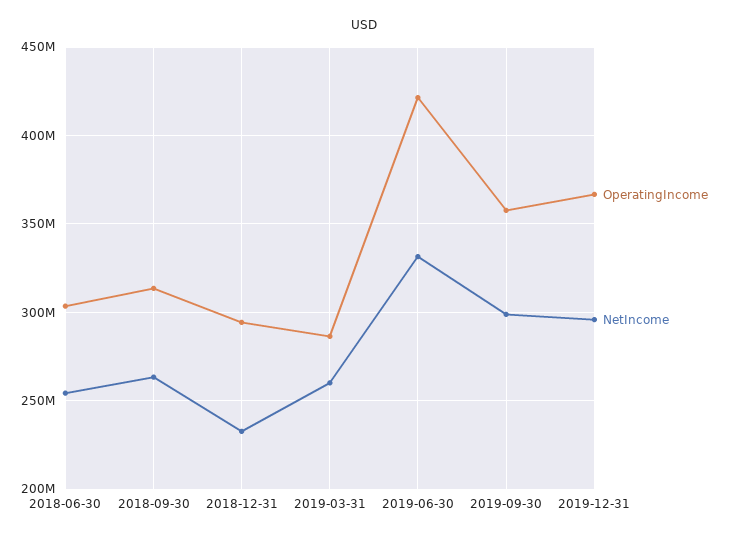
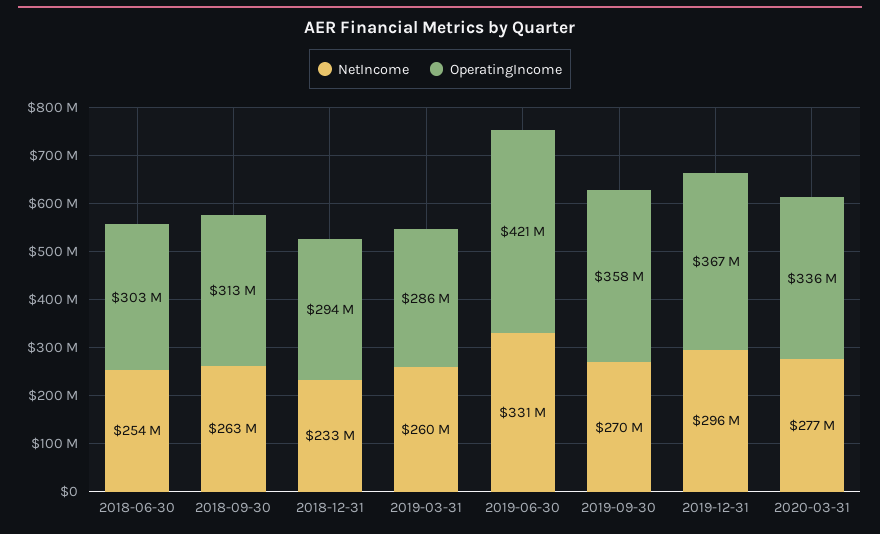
NetIncome, 2019-09-30: 300000000 -> 270000000
NetIncome, 2020-03-31: none -> 277000000
OperatingIncome, 2020-03-31: none -> 336000000

